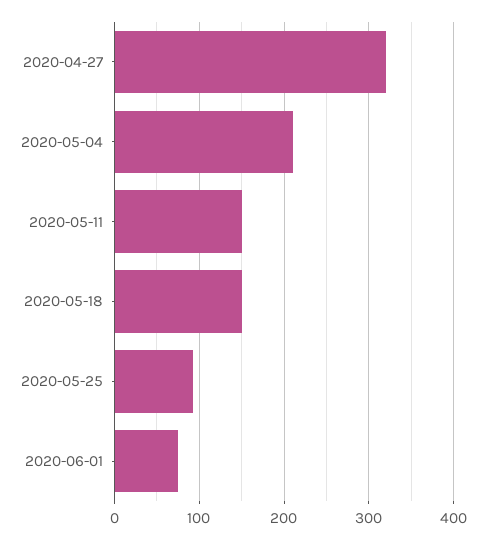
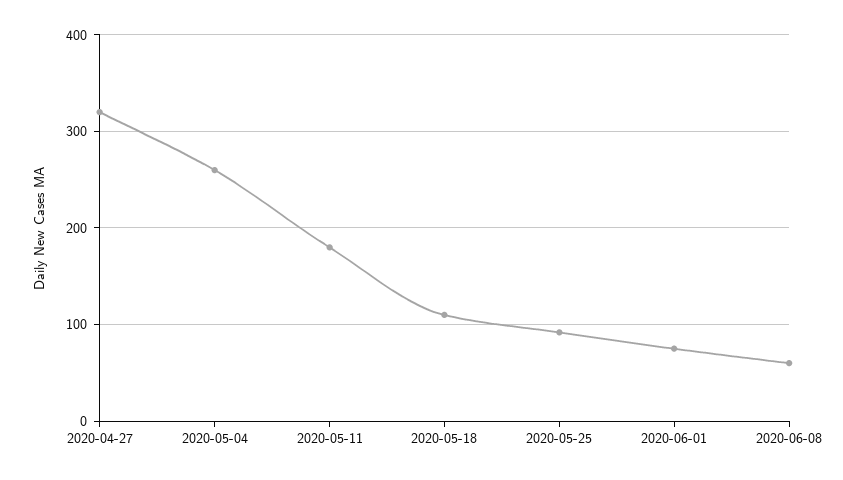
2020-05-04: 210 -> 260
2020-05-11: 150 -> 180
2020-05-18: 150 -> 110
2020-06-08: none -> 60

